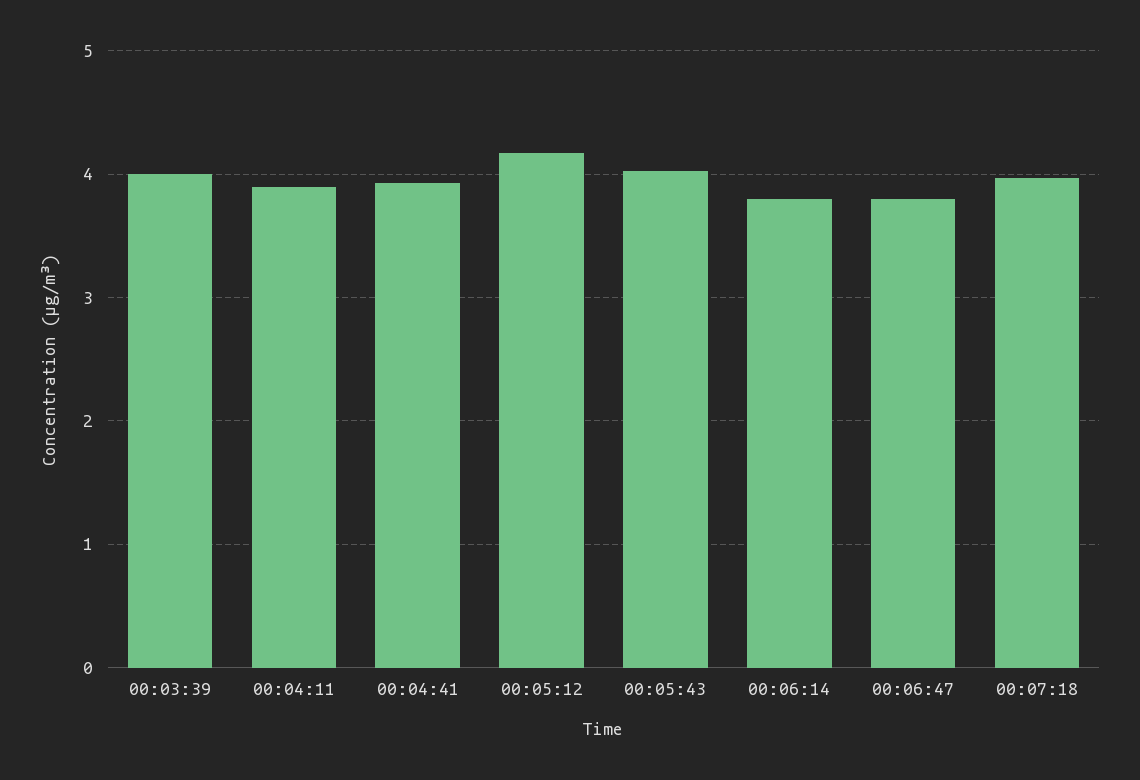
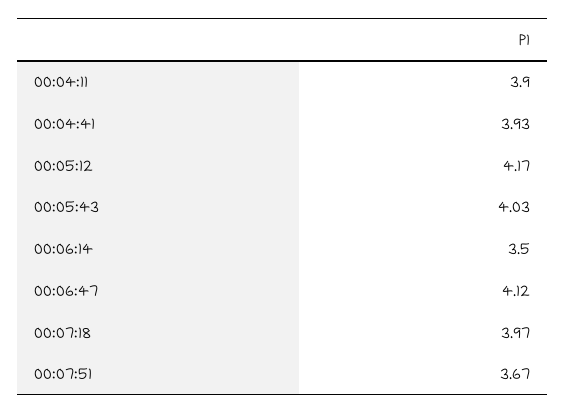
00:03:39: 4 -> none
00:06:14: 3.8 -> 3.5
00:06:47: 3.8 -> 4.12
00:07:51: none -> 3.67

